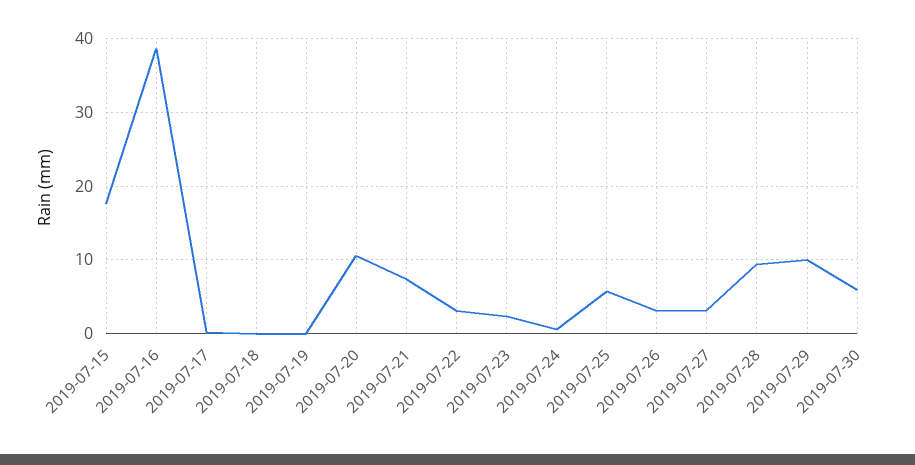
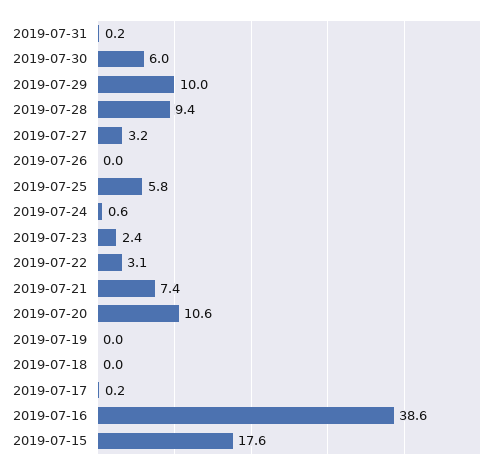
2019-07-26: 3 -> 0
2019-07-31: none -> 0.2

